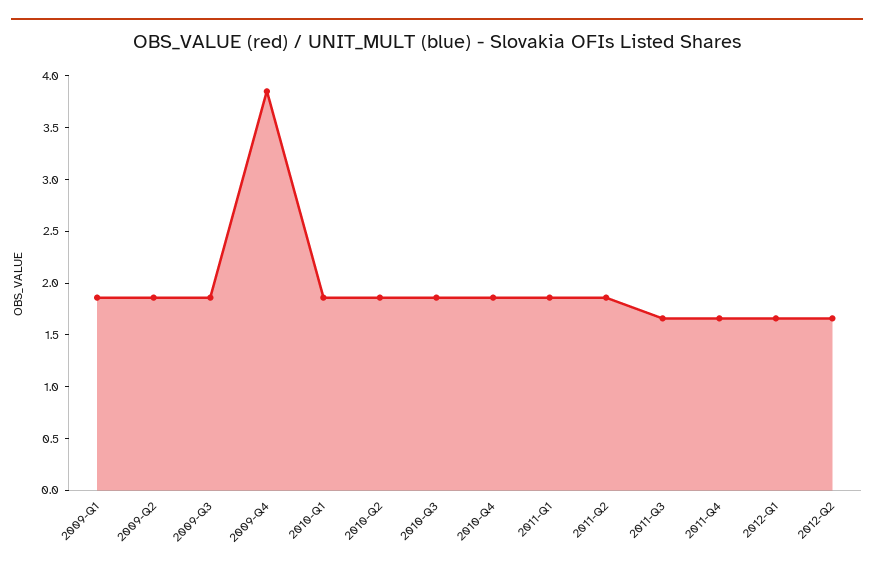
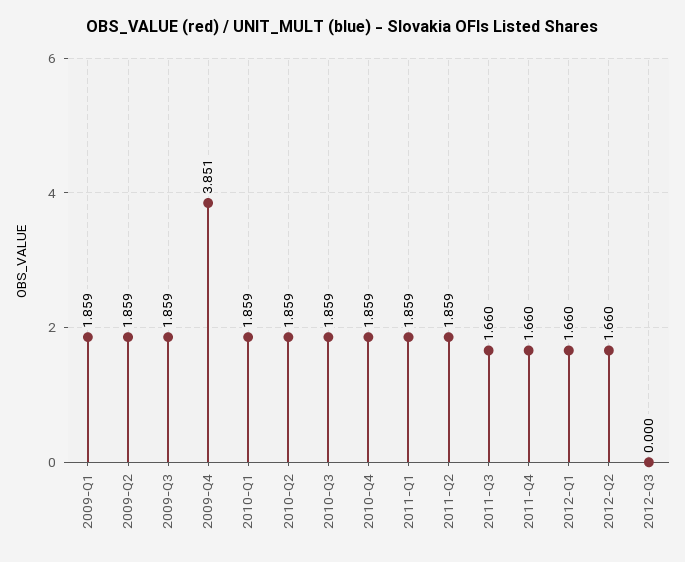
2012-Q3: none -> 0

